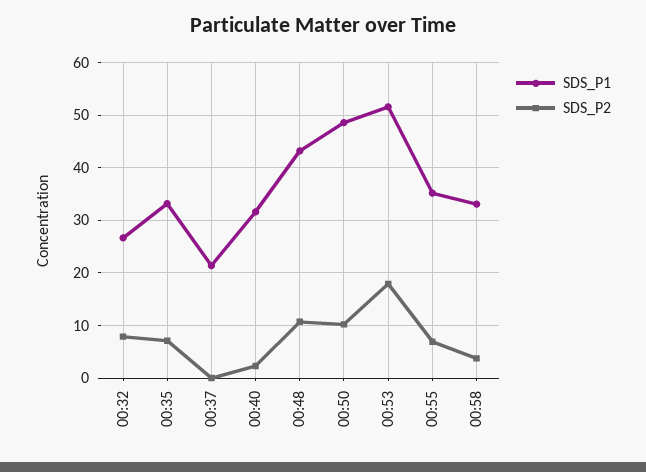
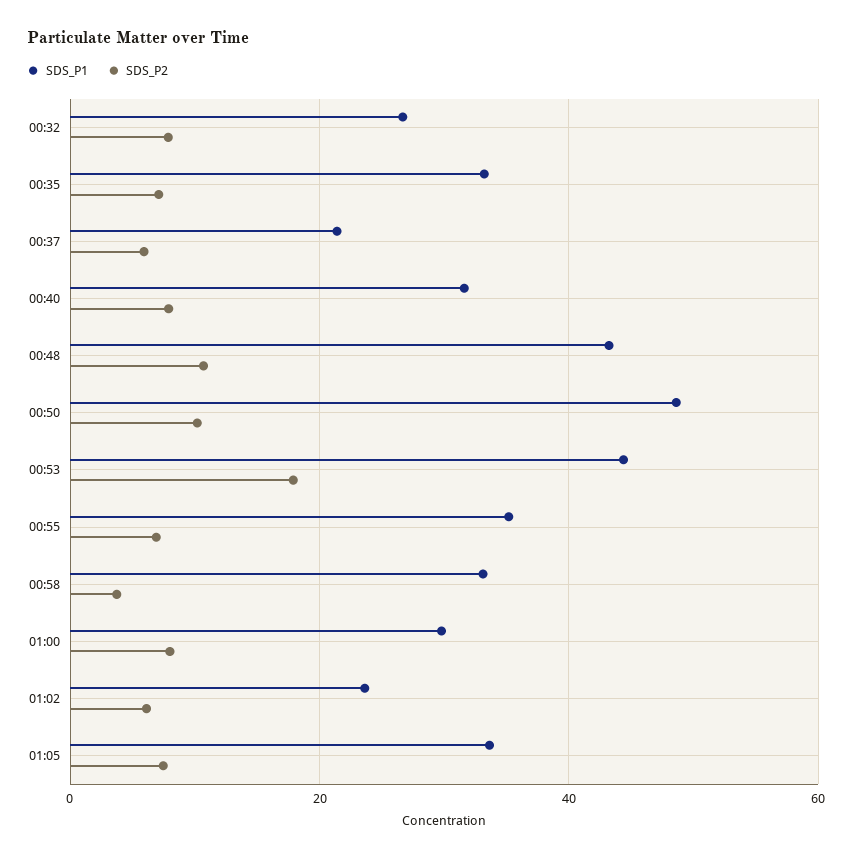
SDS_P2, 00:37: 0 -> 6
SDS_P2, 00:40: 2 -> 8
SDS_P1, 00:53: 52 -> 44
SDS_P1, 01:00: none -> 30
SDS_P2, 01:00: none -> 8
SDS_P1, 01:02: none -> 24
SDS_P2, 01:02: none -> 6
SDS_P1, 01:05: none -> 34
SDS_P2, 01:05: none -> 8

